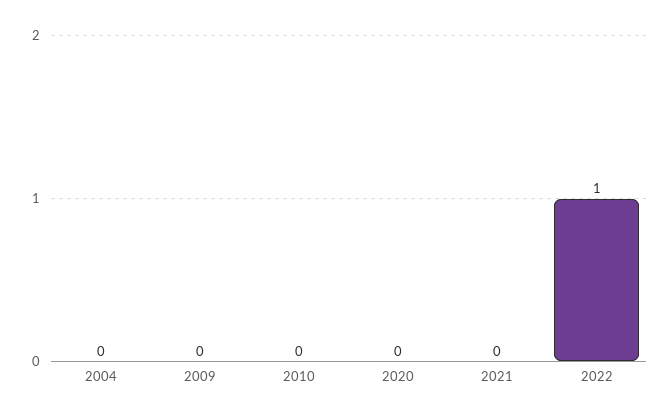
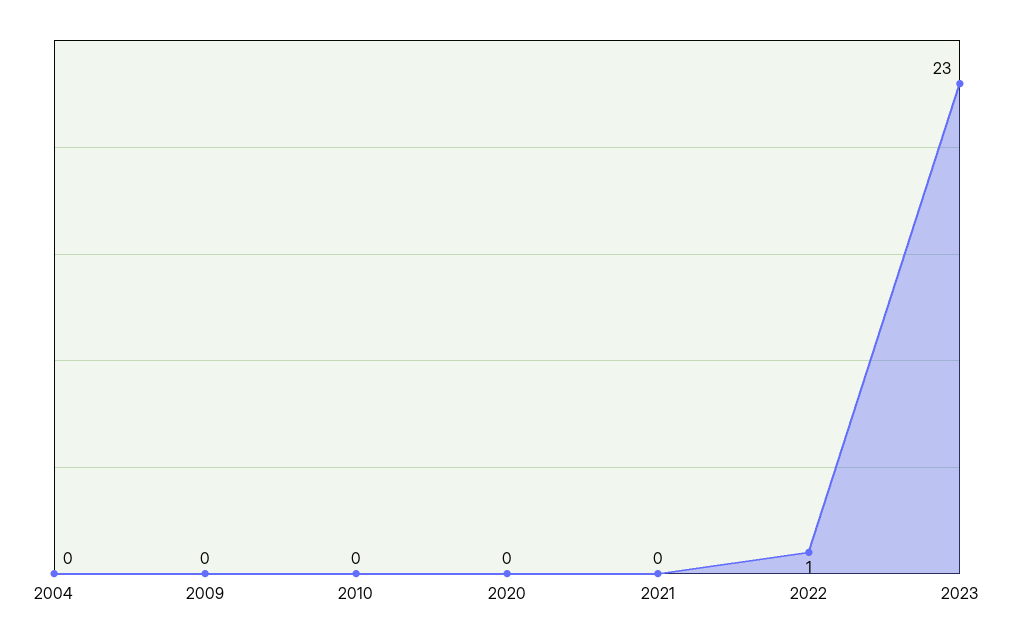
2023: none -> 23

